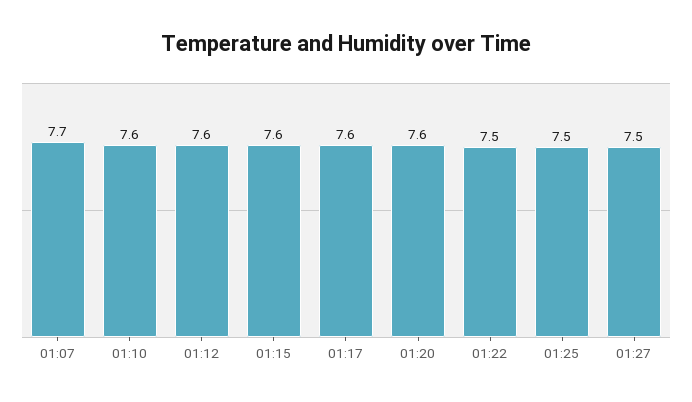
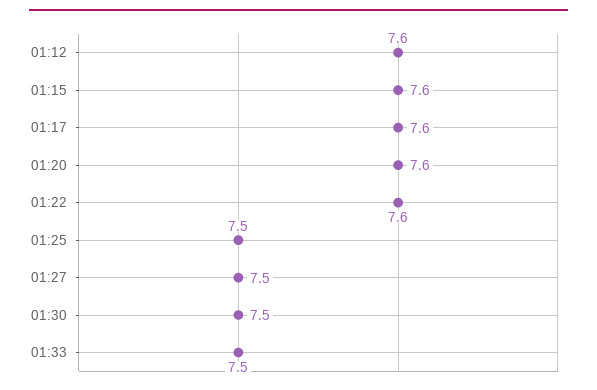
01:07: 7.7 -> none
01:10: 7.6 -> none
01:22: 7.5 -> 7.6
01:30: none -> 7.5
01:33: none -> 7.5

